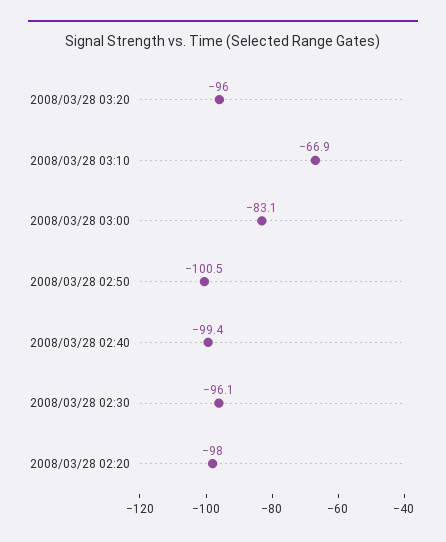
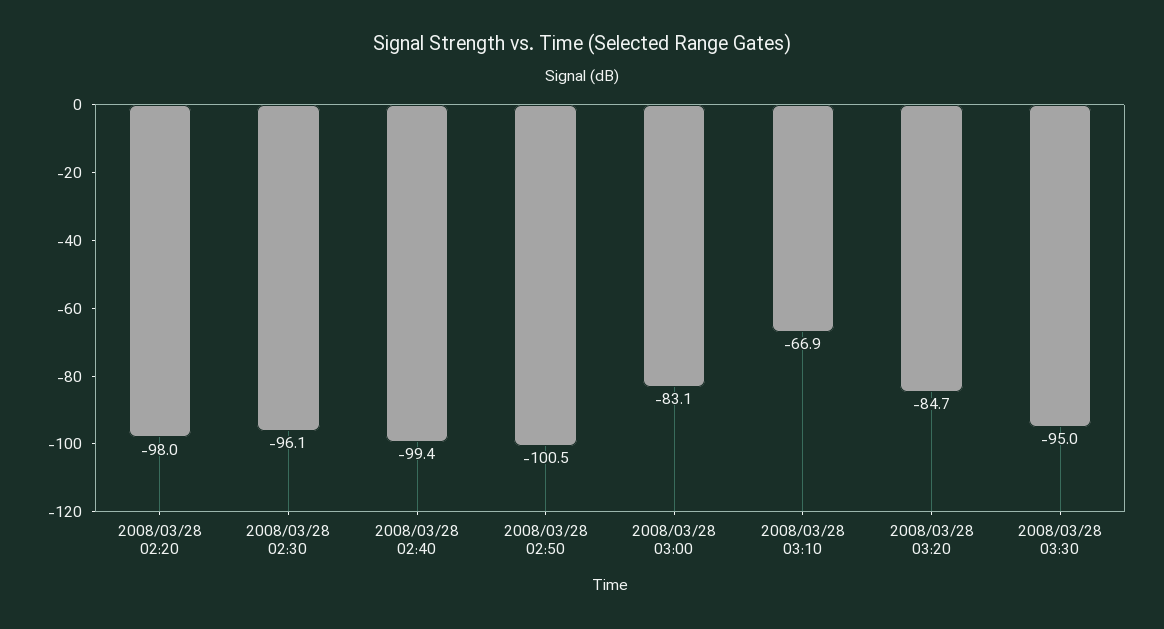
2008/03/28 03:20: -96 -> -84.7
2008/03/28 03:30: none -> -95

